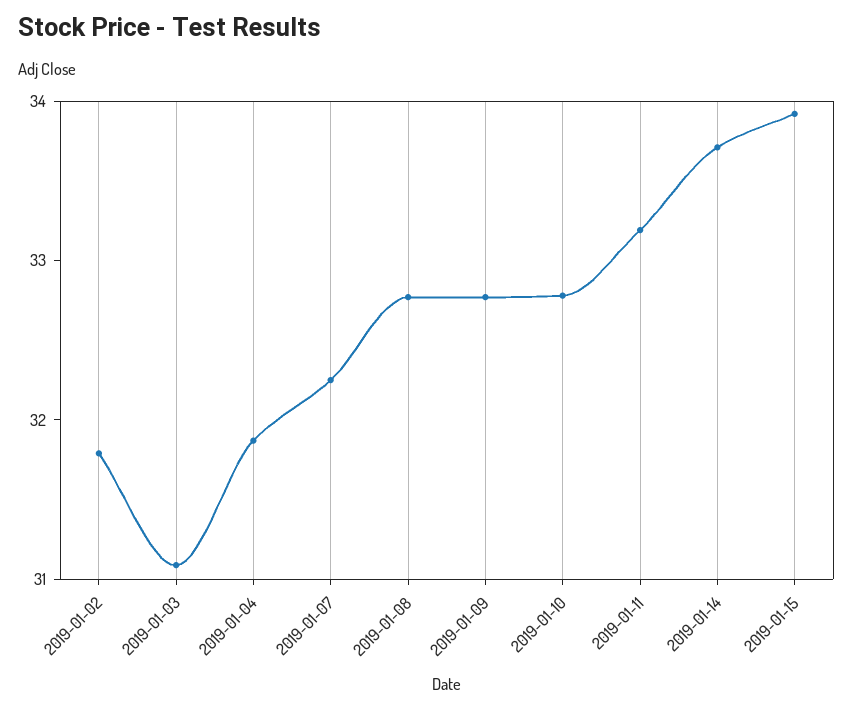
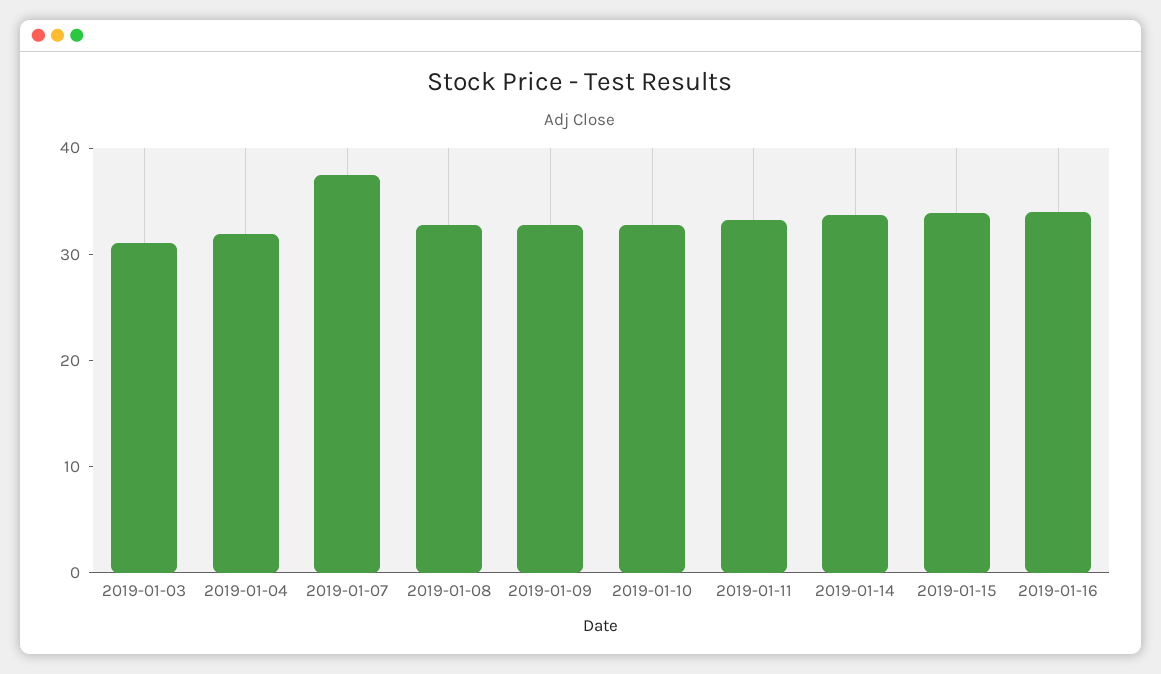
2019-01-02: 31.8 -> none
2019-01-07: 32.2 -> 38
2019-01-16: none -> 34

